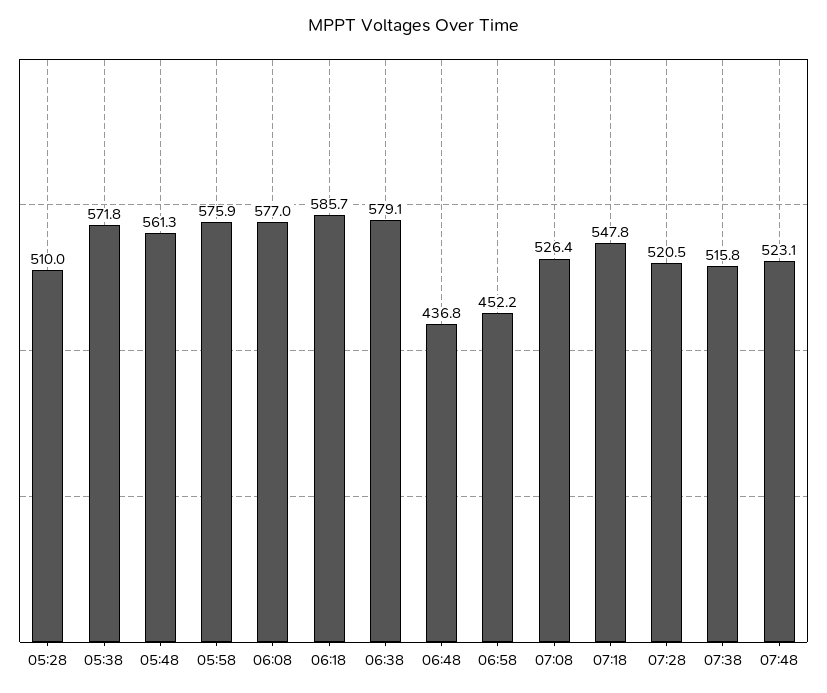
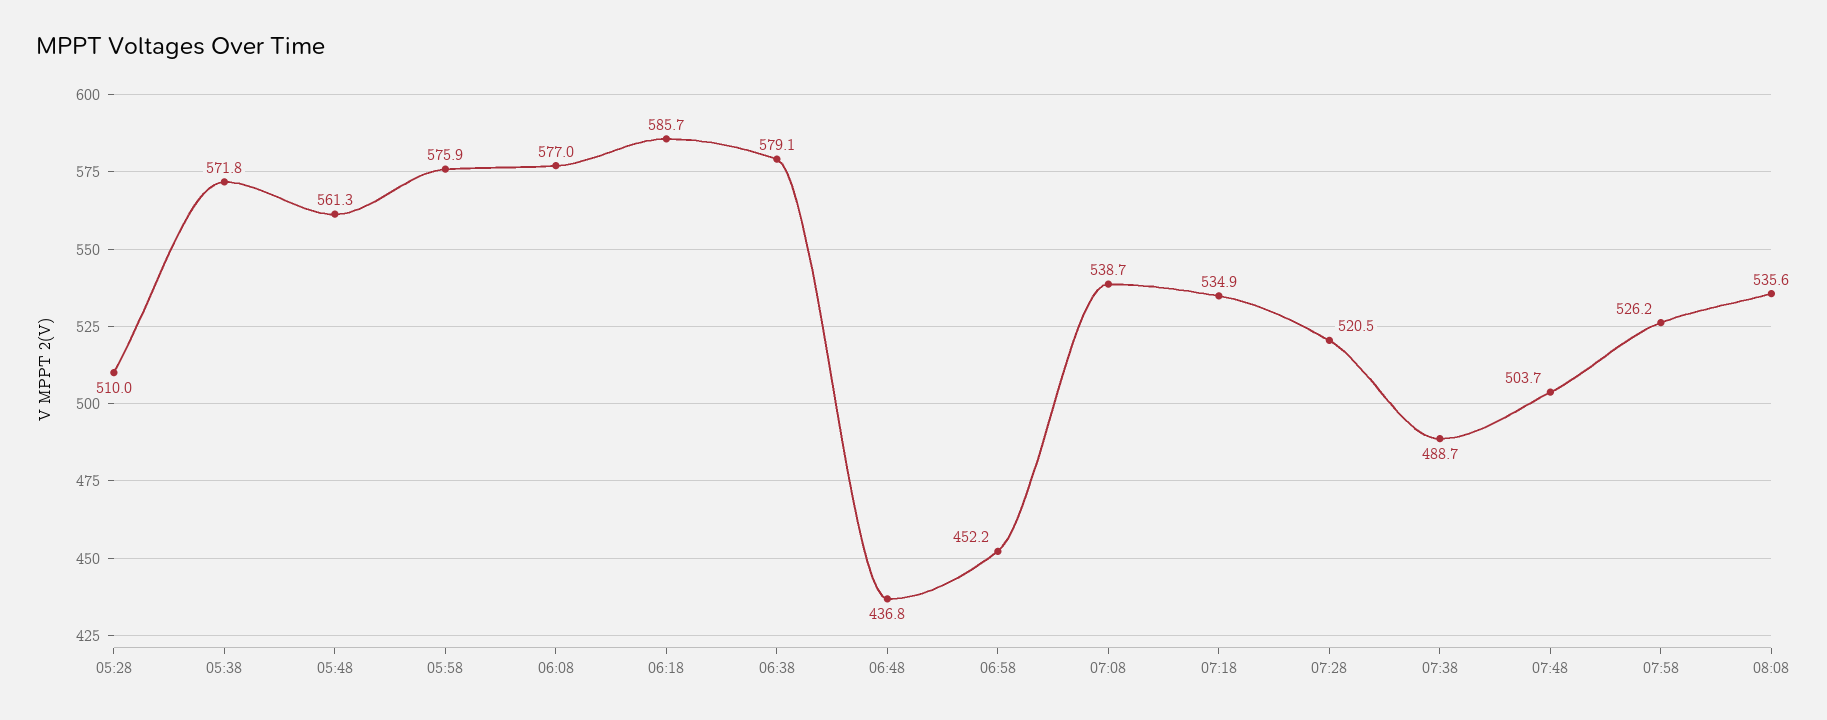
07:08: 526.4 -> 538.7
07:18: 547.8 -> 534.9
07:38: 515.8 -> 488.7
07:48: 523.1 -> 503.7
07:58: none -> 526.2
08:08: none -> 535.6

